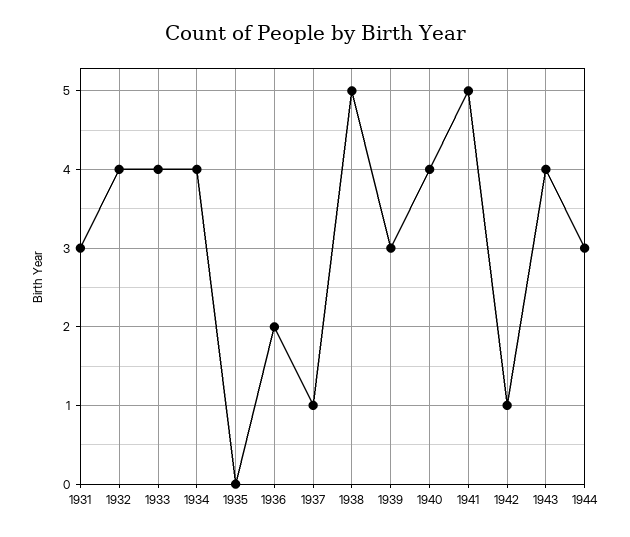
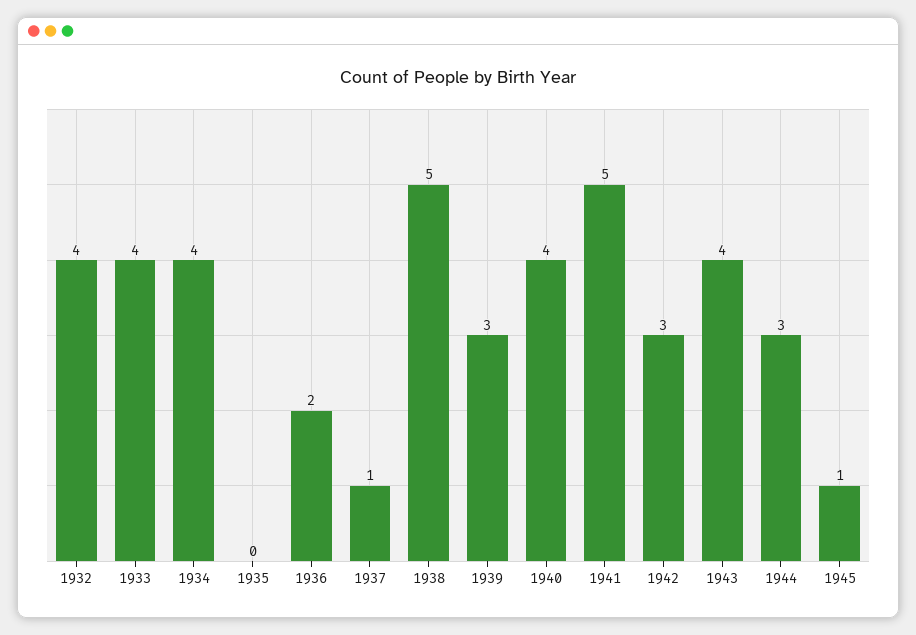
1931: 3 -> none
1942: 1 -> 3
1945: none -> 1

